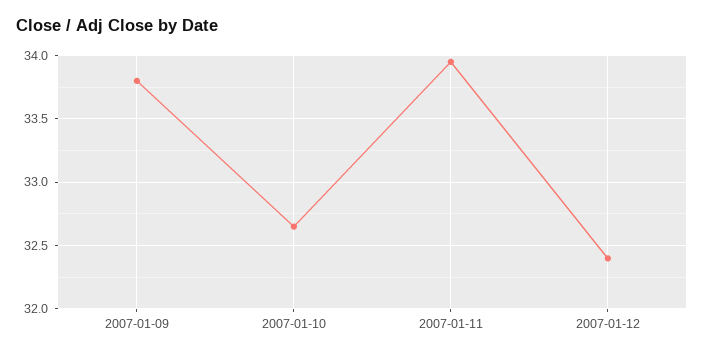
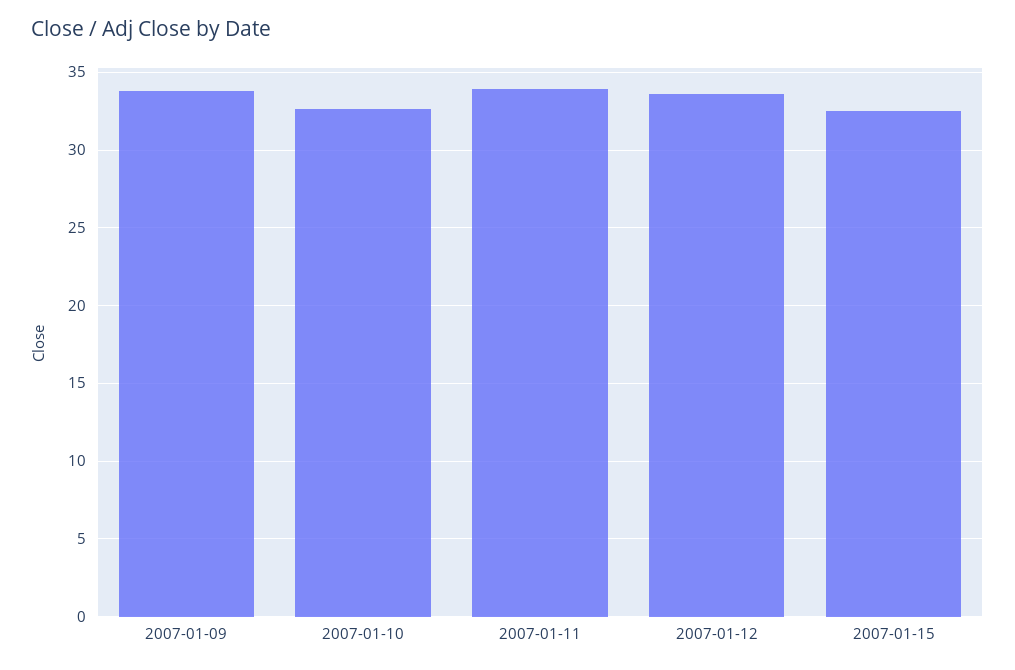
2007-01-12: 32.4 -> 33.5
2007-01-15: none -> 32.5

